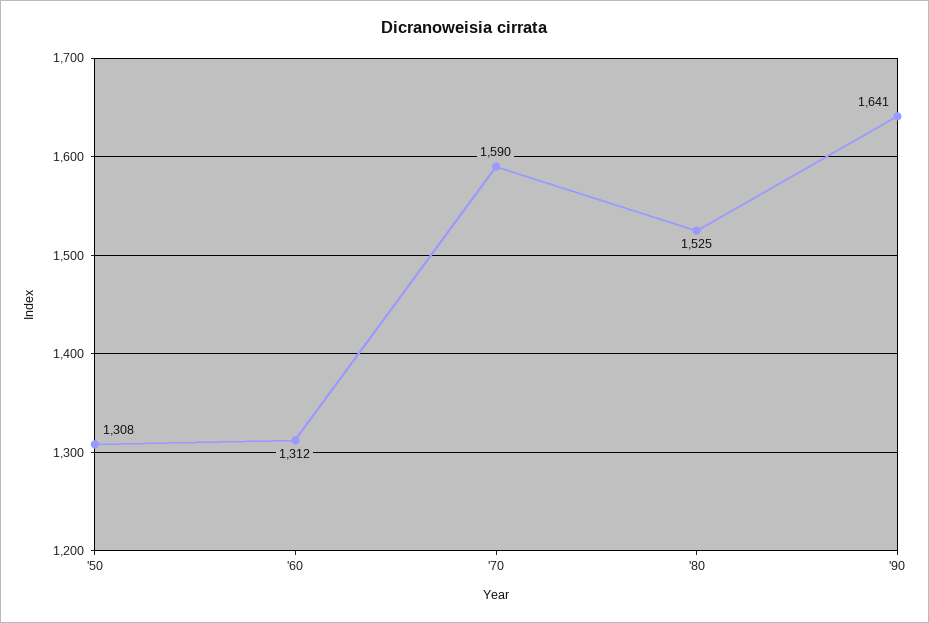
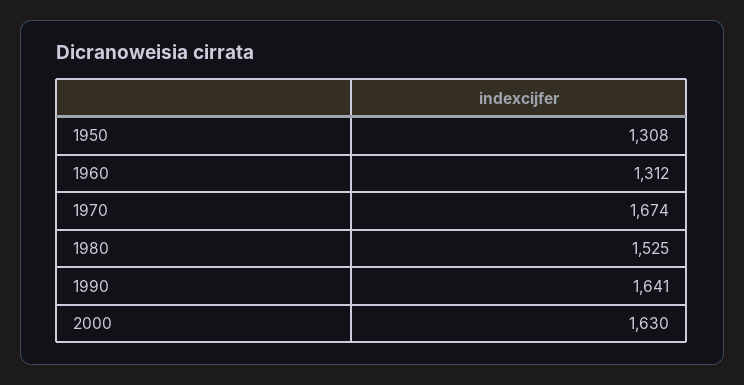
'70: 1590 -> 1674
2000: none -> 1630

